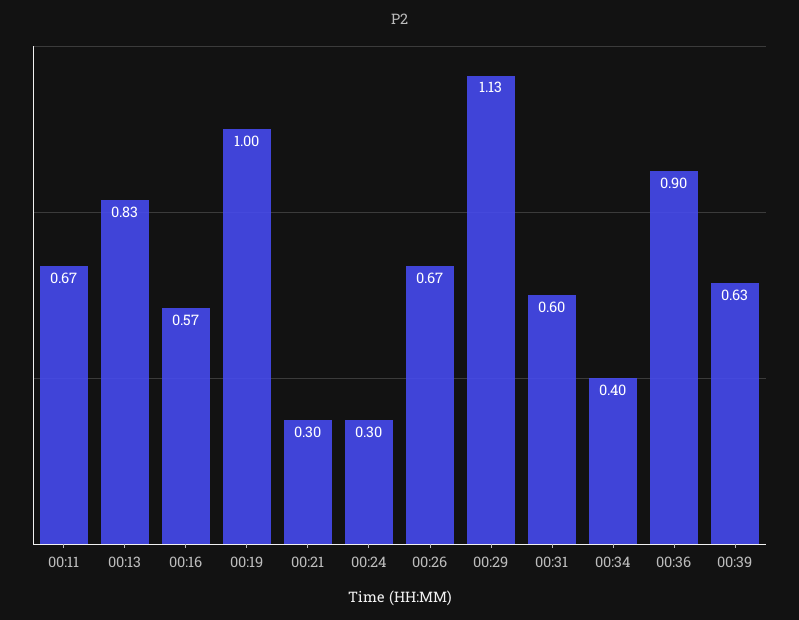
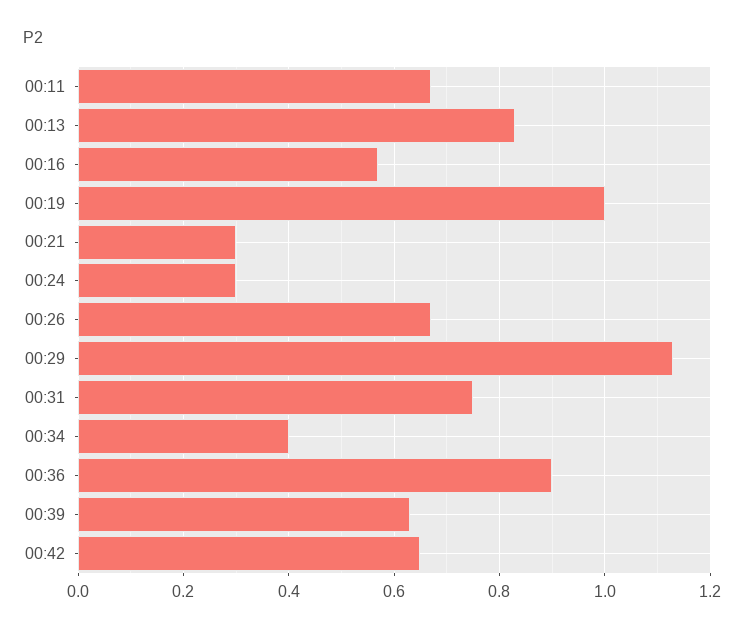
00:31: 0.6 -> 0.75
00:42: none -> 0.65

